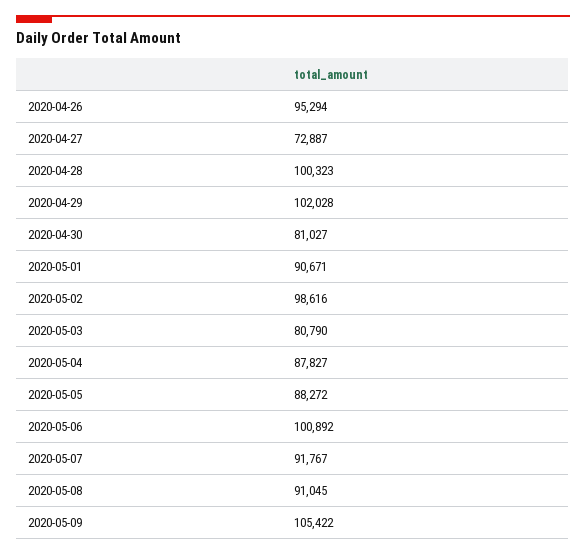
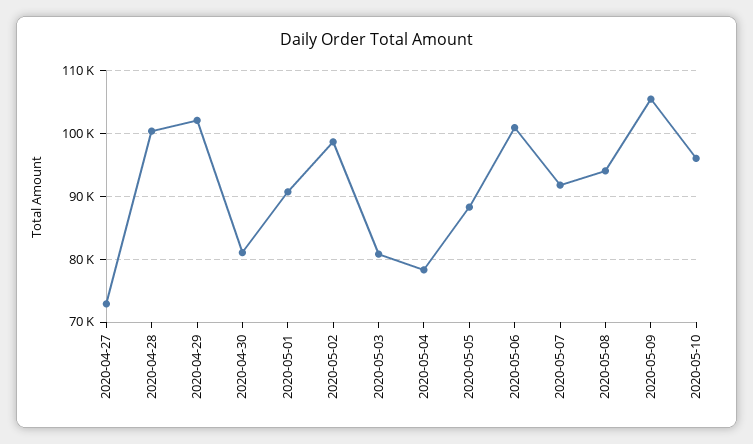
2020-04-26: 95294 -> none
2020-05-04: 87827 -> 78000
2020-05-08: 91045 -> 94000
2020-05-10: none -> 96000

